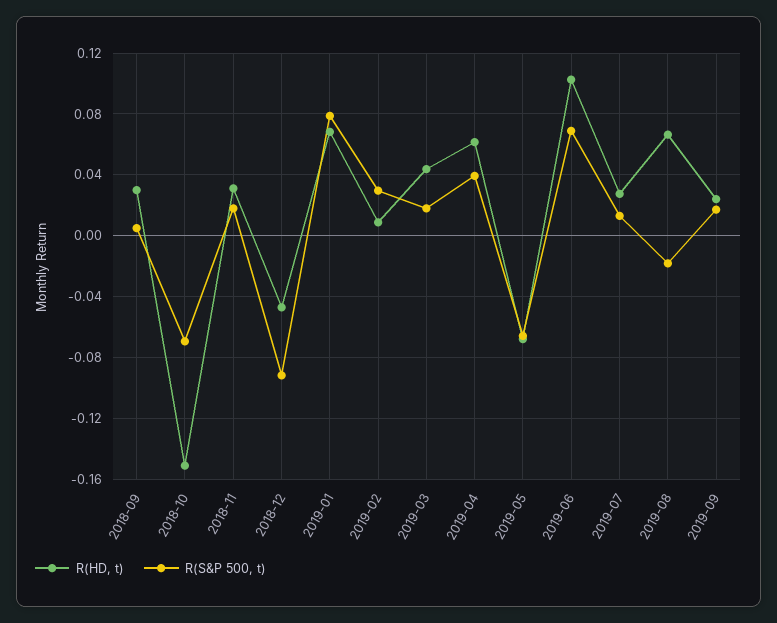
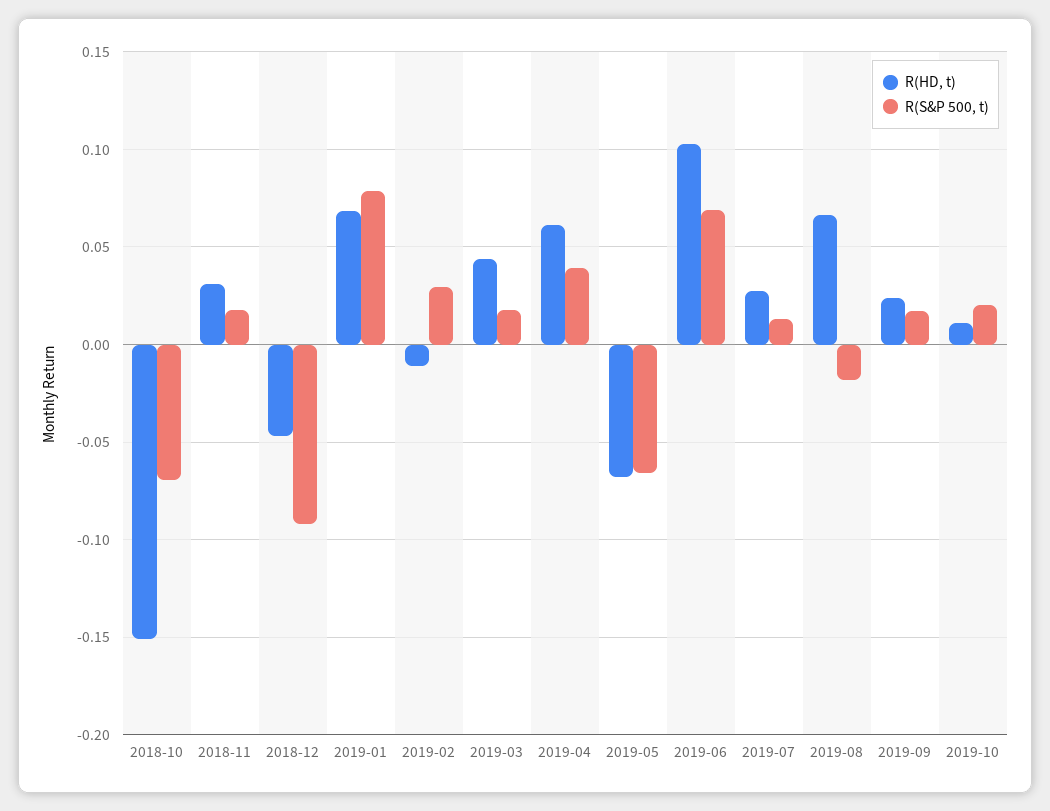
R(HD, t), 2018-09: 0.03 -> none
R(S&P 500, t), 2018-09: 0.005 -> none
R(HD, t), 2019-02: 0.01 -> -0.01
R(HD, t), 2019-10: none -> 0.01
R(S&P 500, t), 2019-10: none -> 0.02

